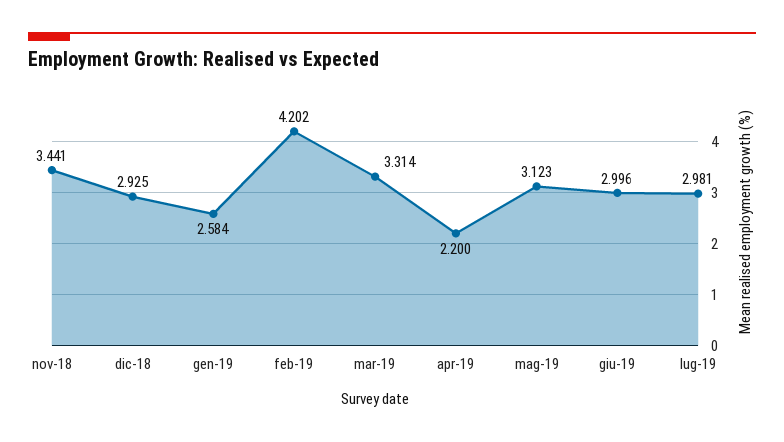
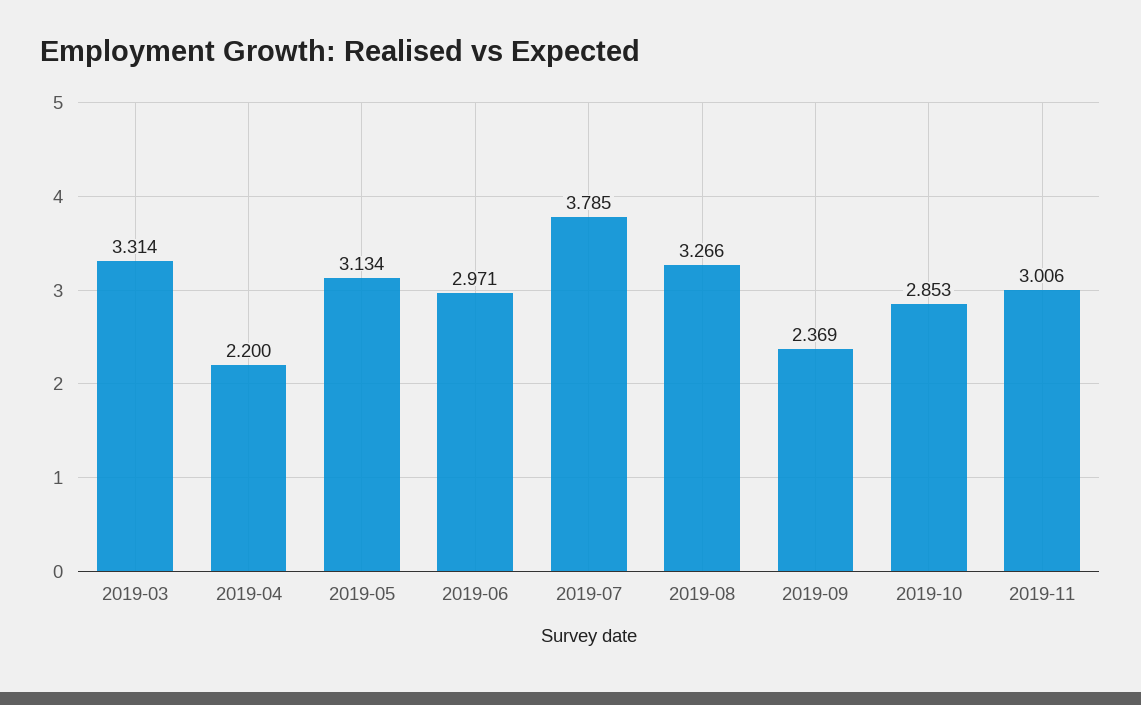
nov-18: 3.441 -> none
dic-18: 2.925 -> none
gen-19: 2.584 -> none
feb-19: 4.202 -> none
mag-19: 3.123 -> 3.134
giu-19: 2.996 -> 2.971
lug-19: 2.981 -> 3.785
2019-08: none -> 3.266
2019-09: none -> 2.369
2019-10: none -> 2.853
2019-11: none -> 3.006

